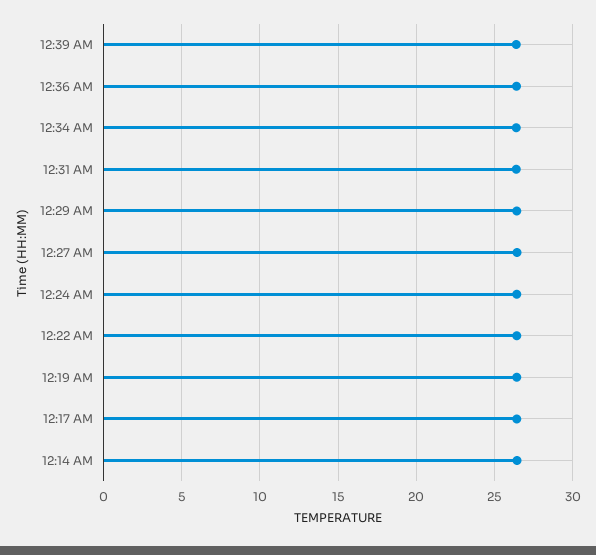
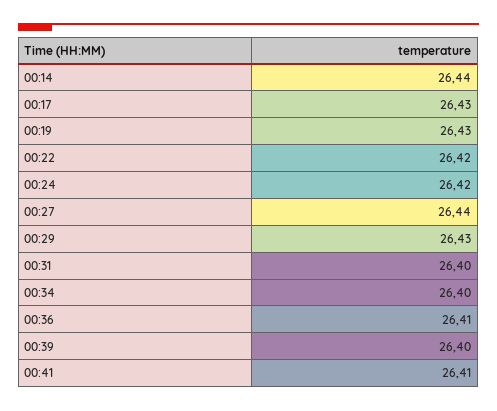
00:41: none -> 26.41

